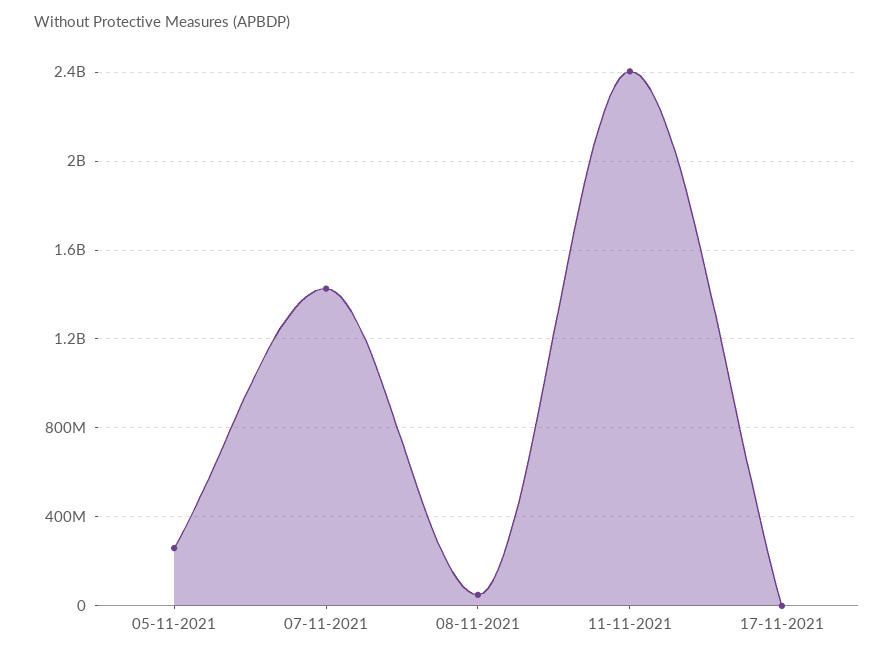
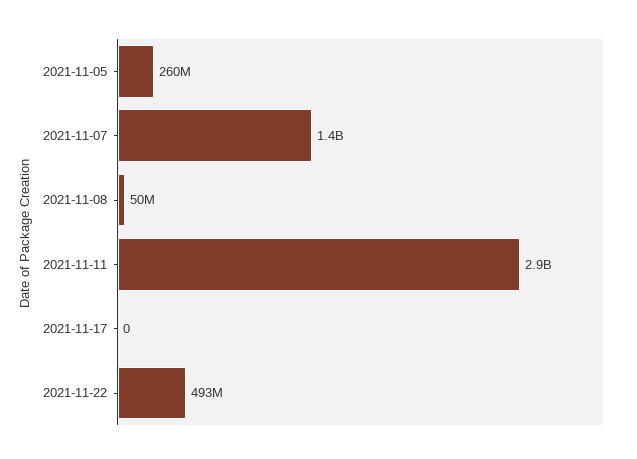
11-11-2021: 2400000000 -> 2900000000
2021-11-22: none -> 493000000

